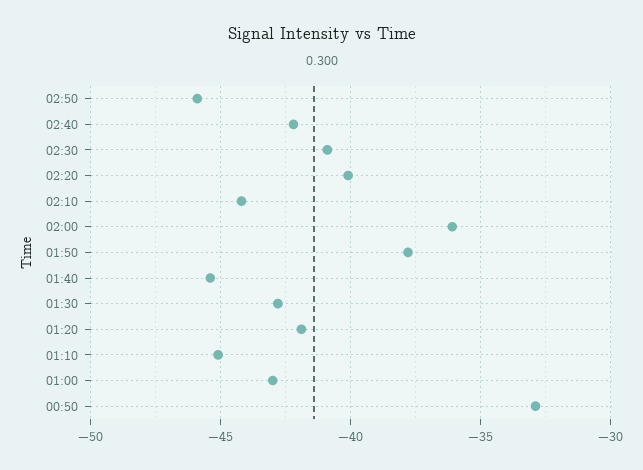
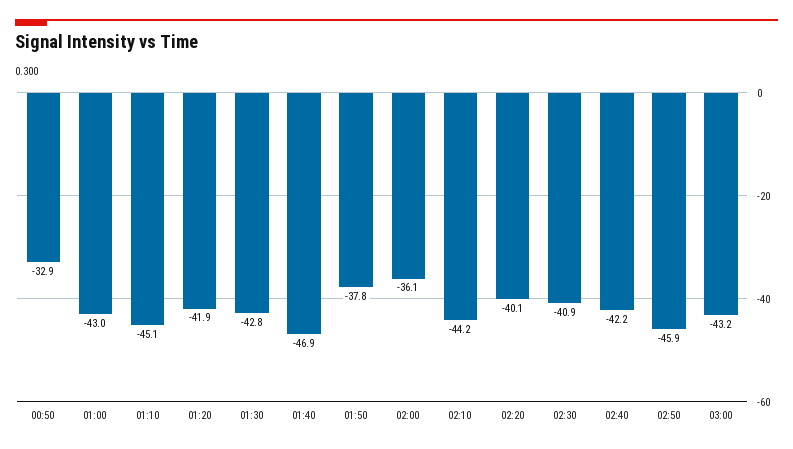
01:40: -45.5 -> -46.9
03:00: none -> -43.2

